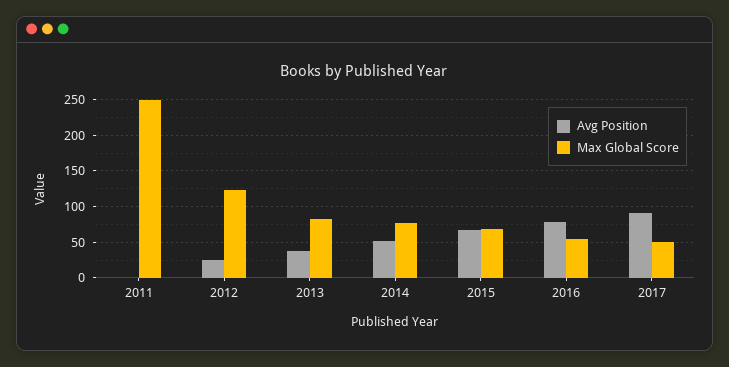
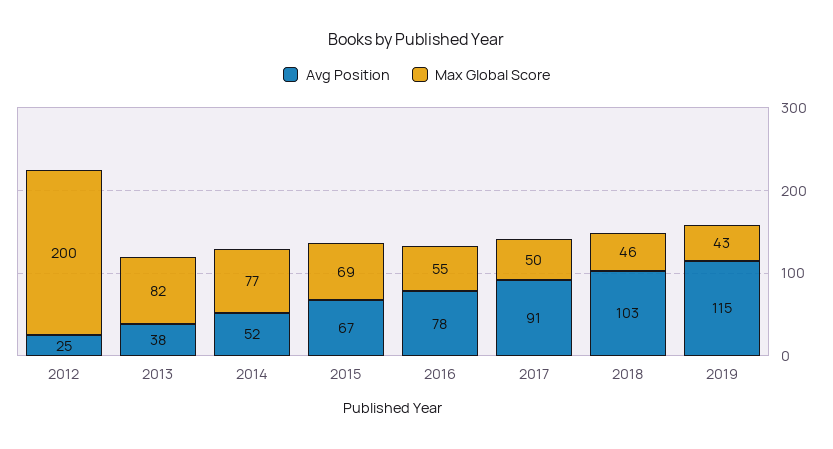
Avg Position, 2011: 0 -> none
Max Global Score, 2011: 250 -> none
Max Global Score, 2012: 120 -> 200
Avg Position, 2018: none -> 103
Max Global Score, 2018: none -> 46
Avg Position, 2019: none -> 115
Max Global Score, 2019: none -> 43

